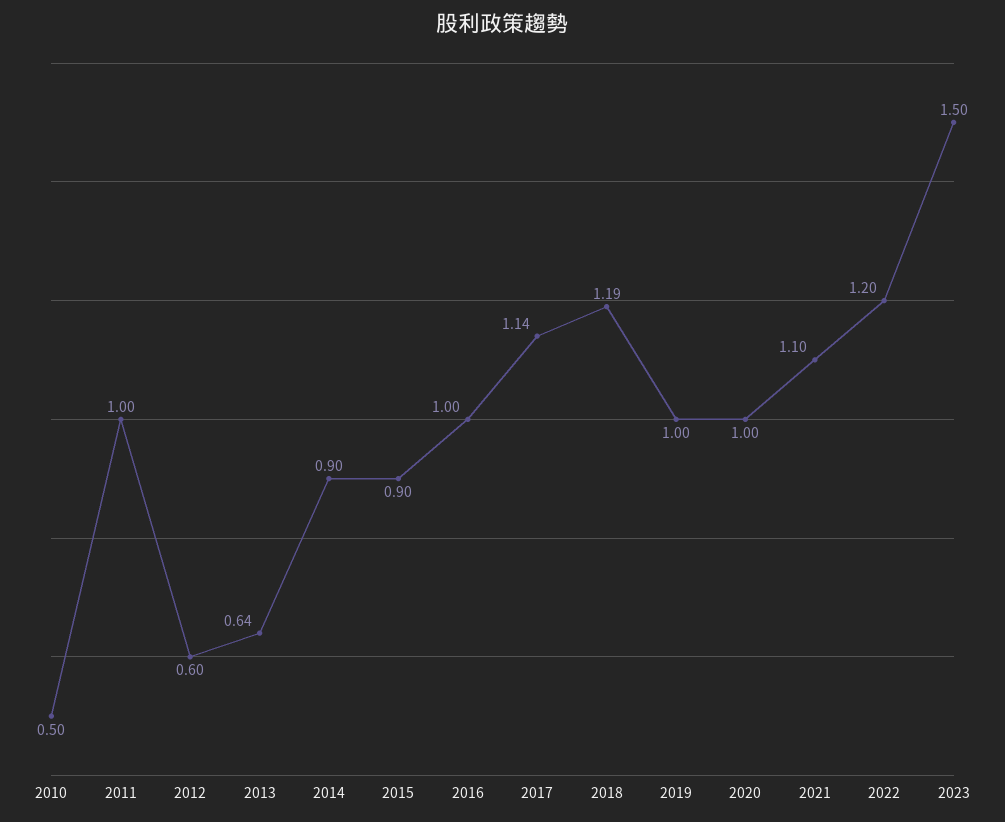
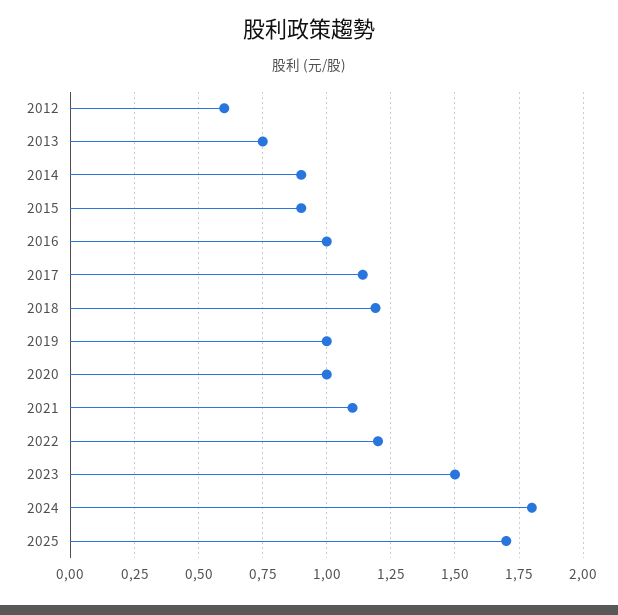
2010: 0.5 -> none
2011: 1 -> none
2013: 0.64 -> 0.75
2024: none -> 1.8
2025: none -> 1.7

